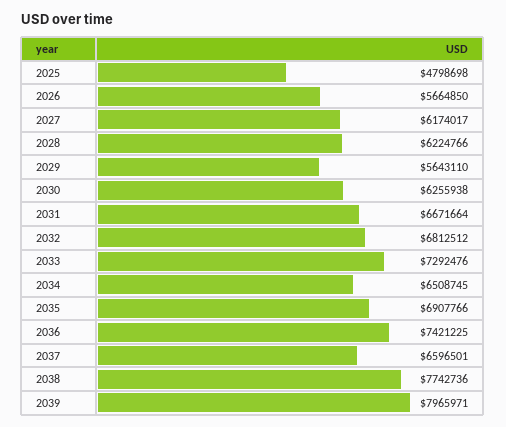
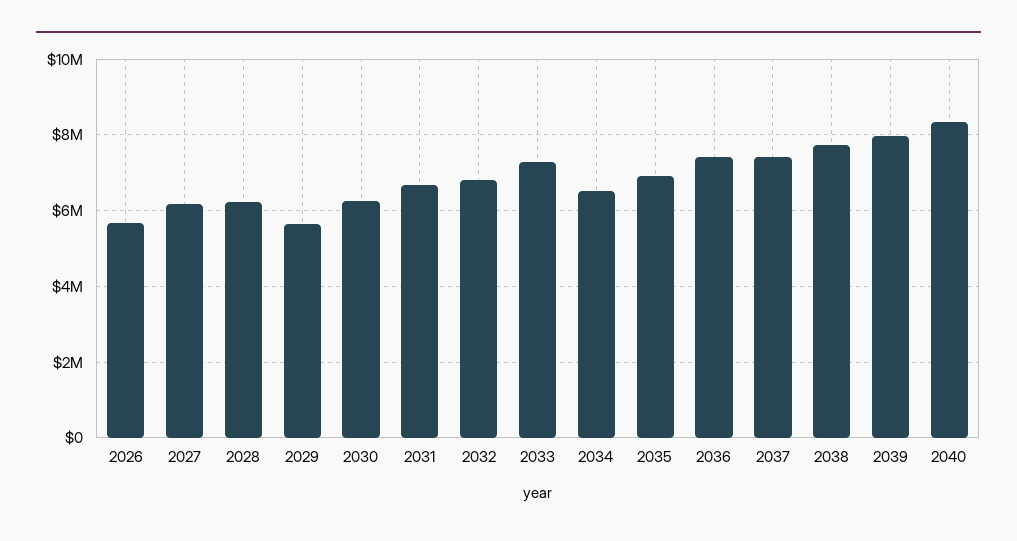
2025: 4798698 -> none
2037: 6596501 -> 7400000
2040: none -> 8400000

